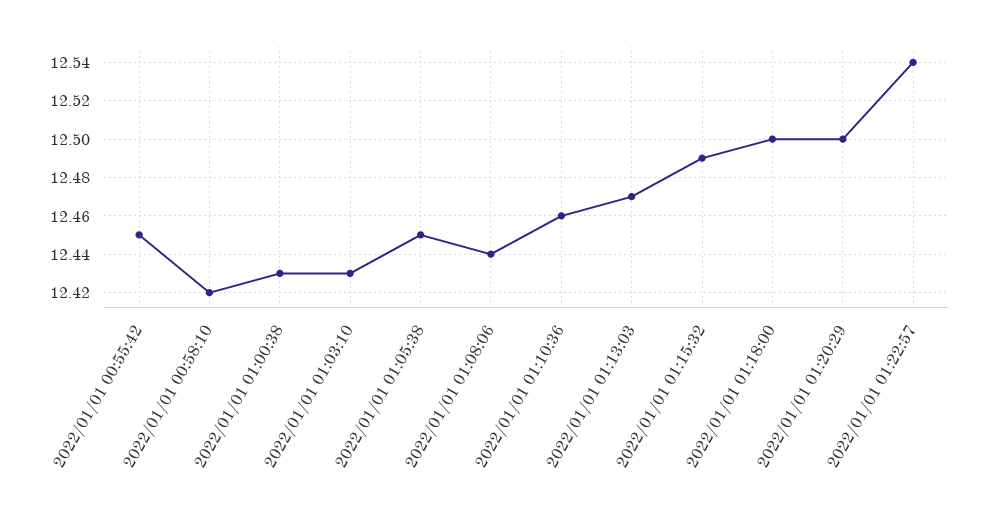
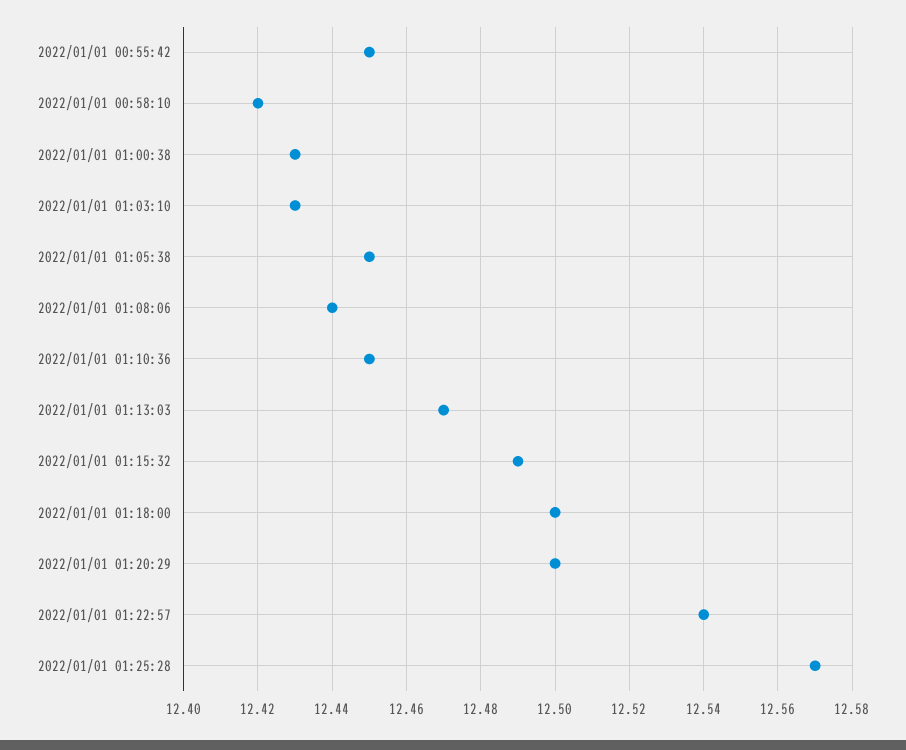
2022/01/01 01:10:36: 12.46 -> 12.45
2022/01/01 01:25:28: none -> 12.57

